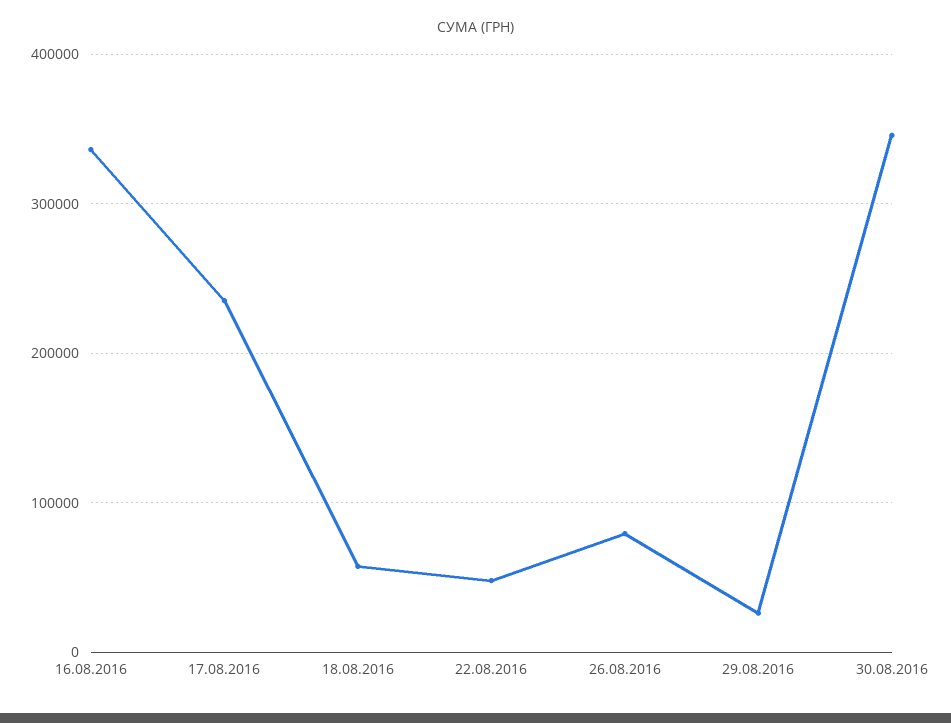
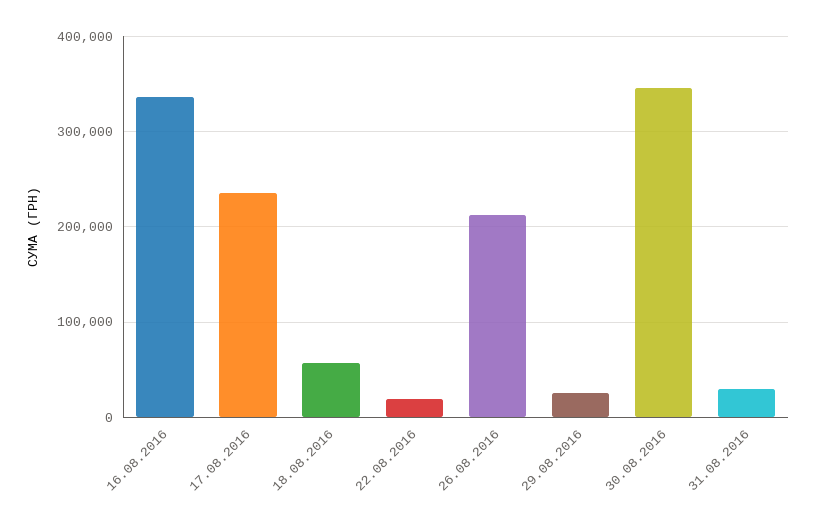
22.08.2016: 50000 -> 20000
26.08.2016: 80000 -> 210000
31.08.2016: none -> 30000

